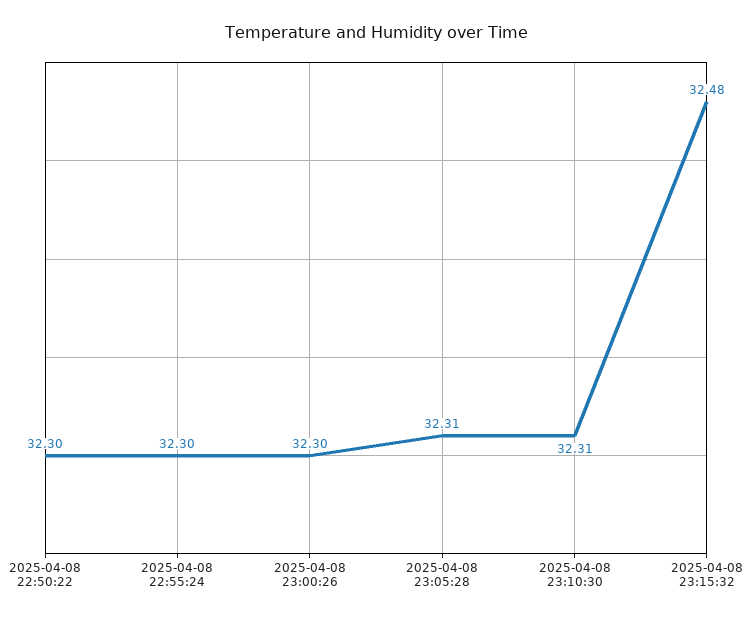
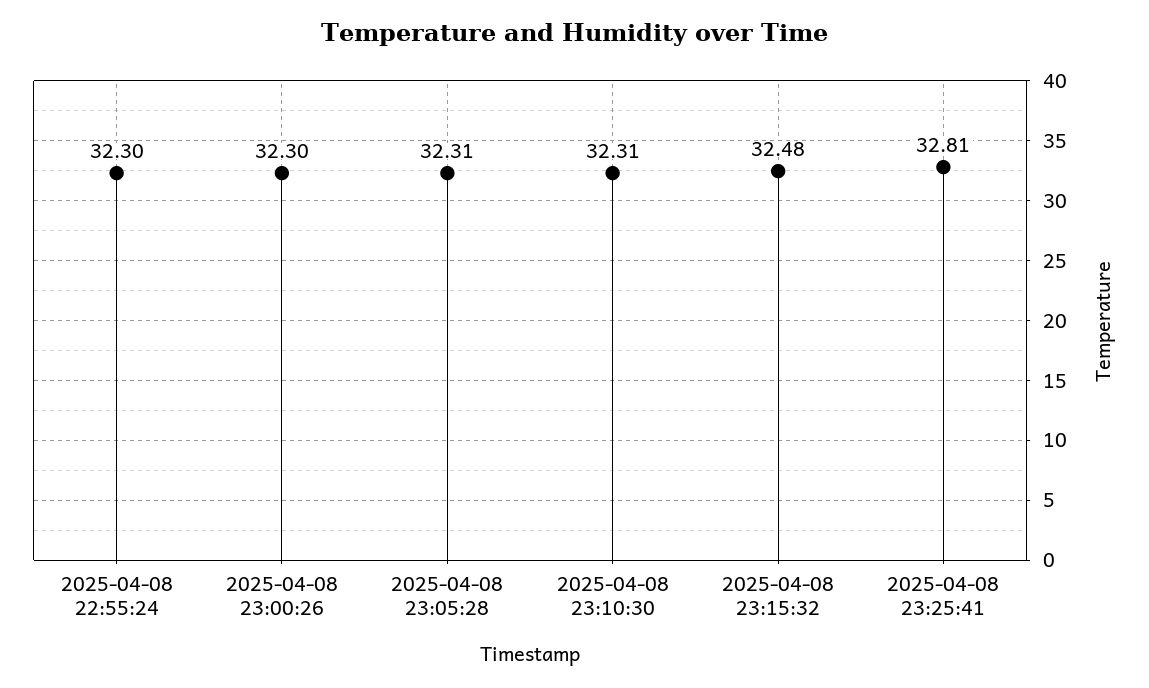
2025-04-08 22:50:22: 32.3 -> none
2025-04-08 23:25:41: none -> 32.81

